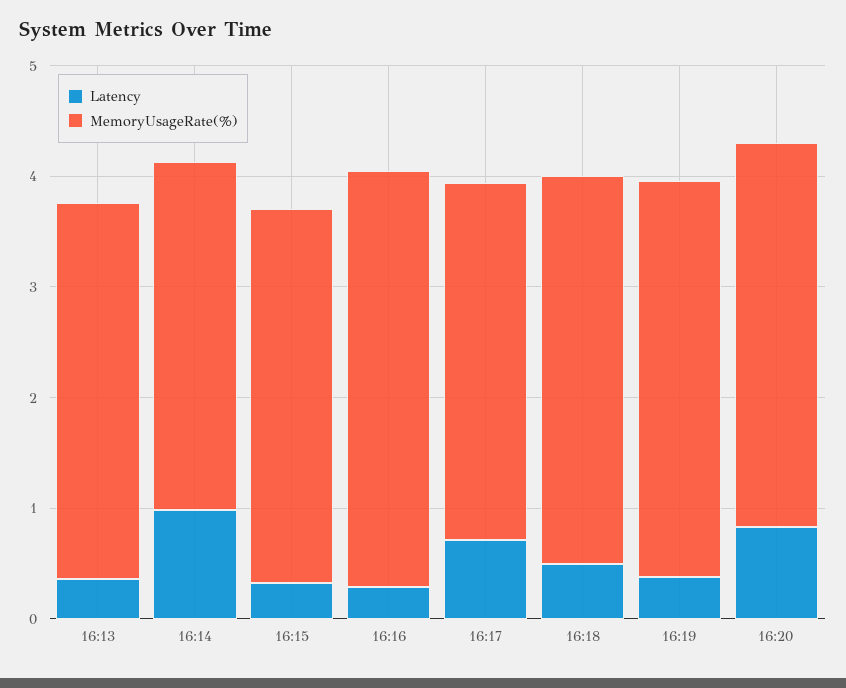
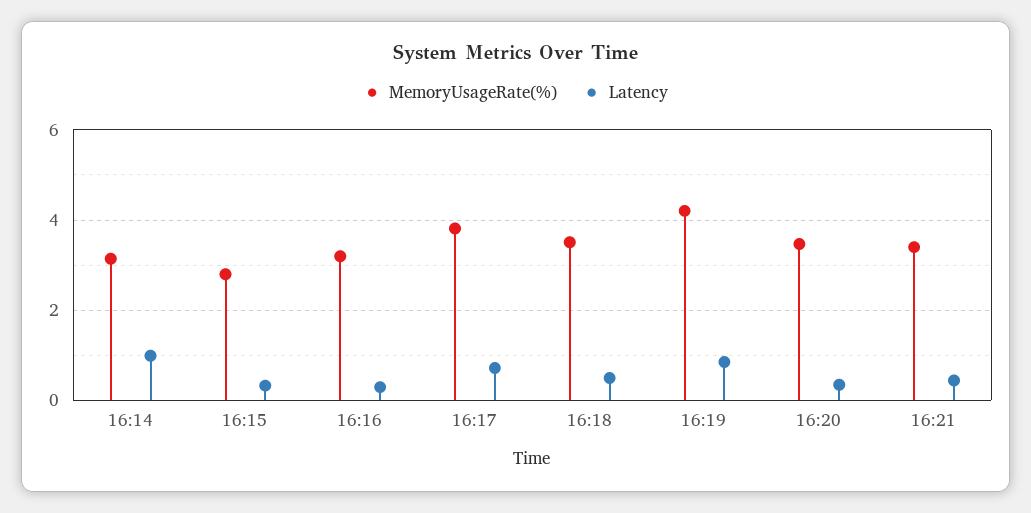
Latency, 16:13: 0.4 -> none
MemoryUsageRate(%), 16:13: 3.4 -> none
MemoryUsageRate(%), 16:15: 3.4 -> 2.8
MemoryUsageRate(%), 16:16: 3.8 -> 3.2
MemoryUsageRate(%), 16:17: 3.2 -> 3.8
Latency, 16:19: 0.4 -> 0.8
MemoryUsageRate(%), 16:19: 3.6 -> 4.2
Latency, 16:20: 0.8 -> 0.4
MemoryUsageRate(%), 16:21: none -> 3.4
Latency, 16:21: none -> 0.4

